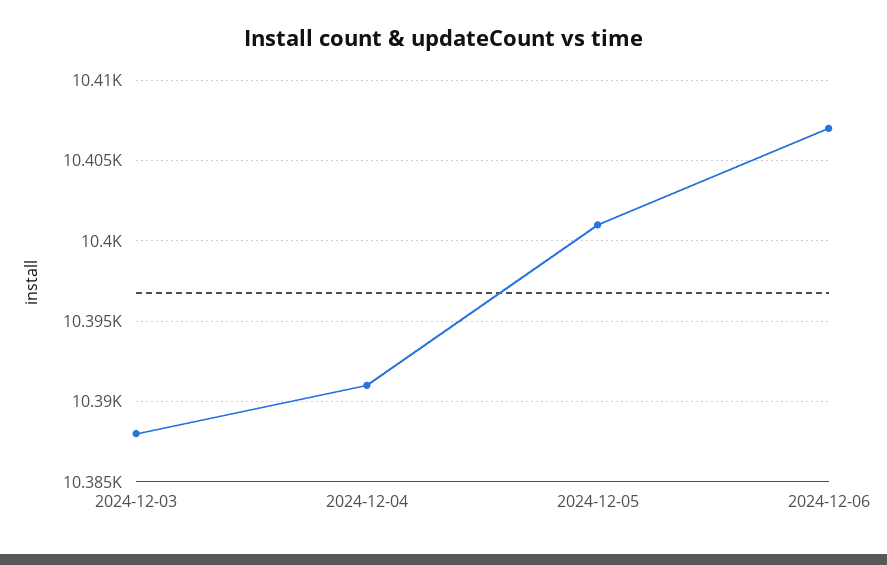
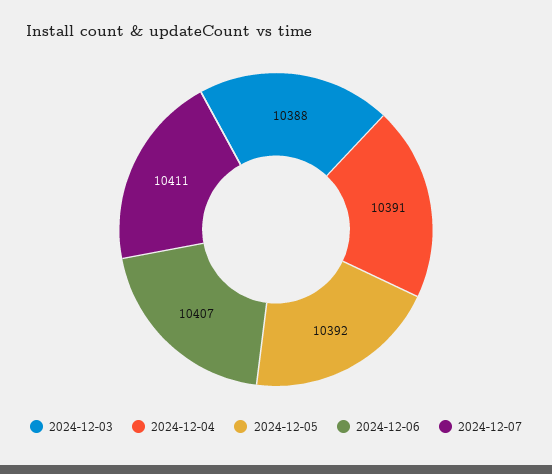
2024-12-05: 10401 -> 10392
2024-12-07: none -> 10411

